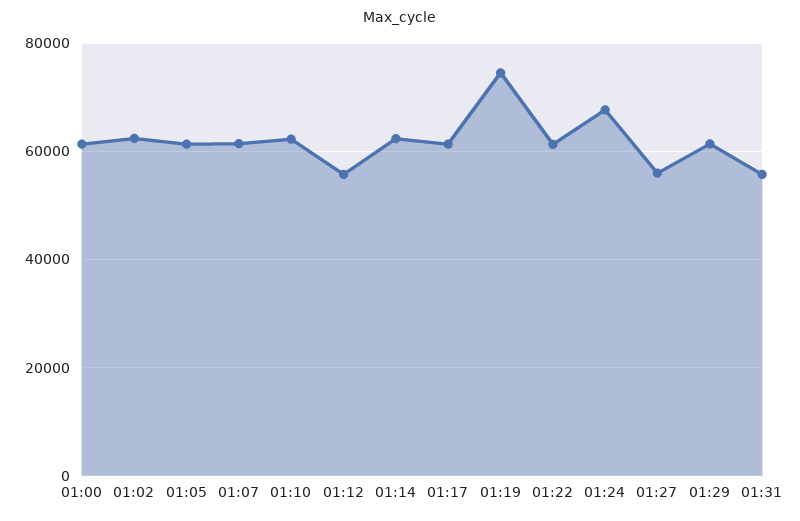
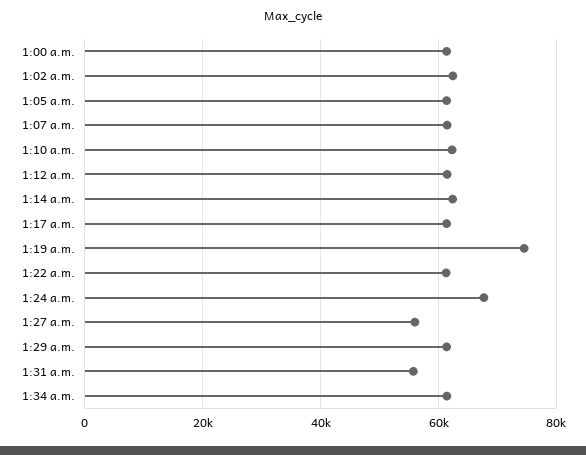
01:12: 56000 -> 62000
1:34 a.m.: none -> 62000

